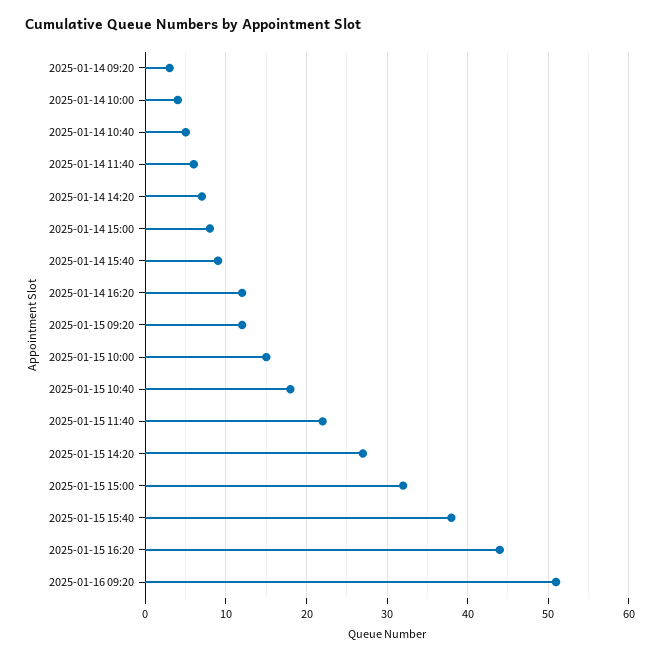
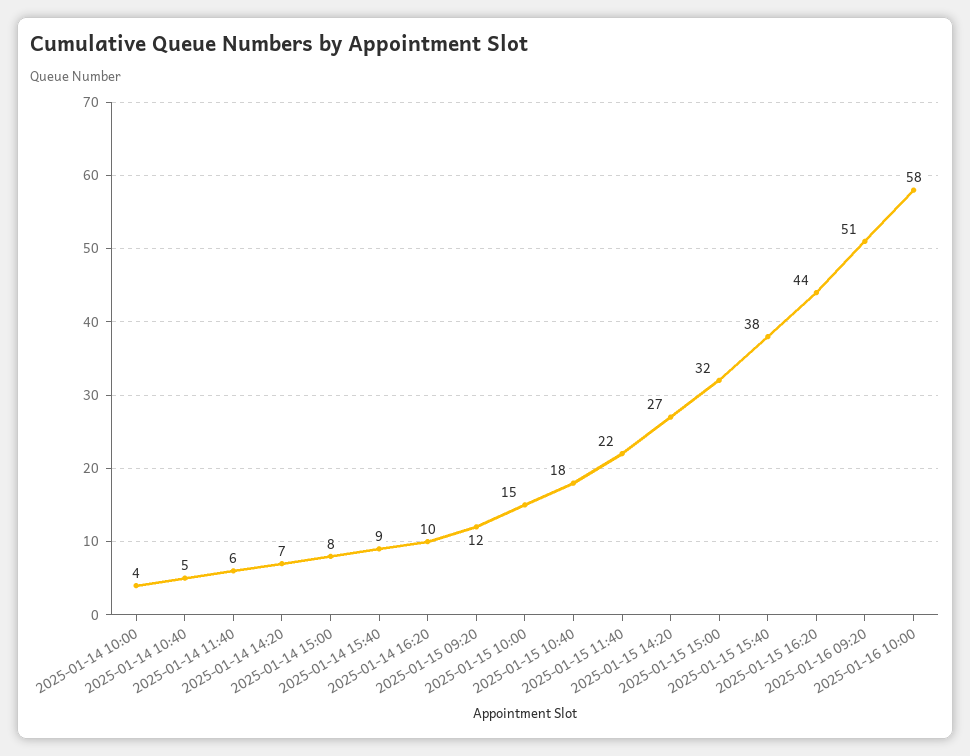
2025-01-14 09:20: 3 -> none
2025-01-14 16:20: 12 -> 10
2025-01-16 10:00: none -> 58

